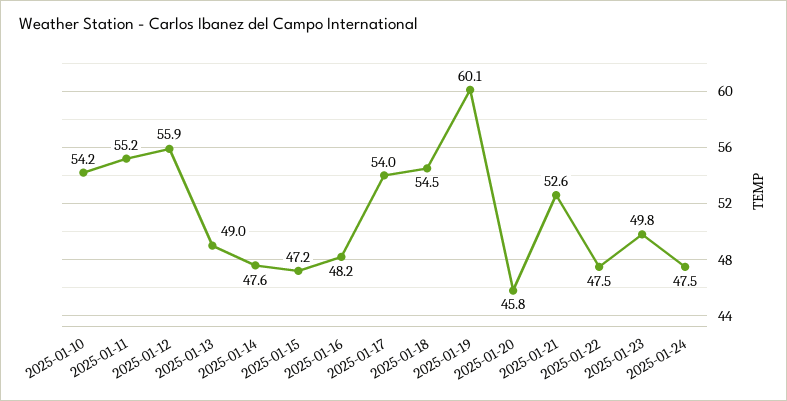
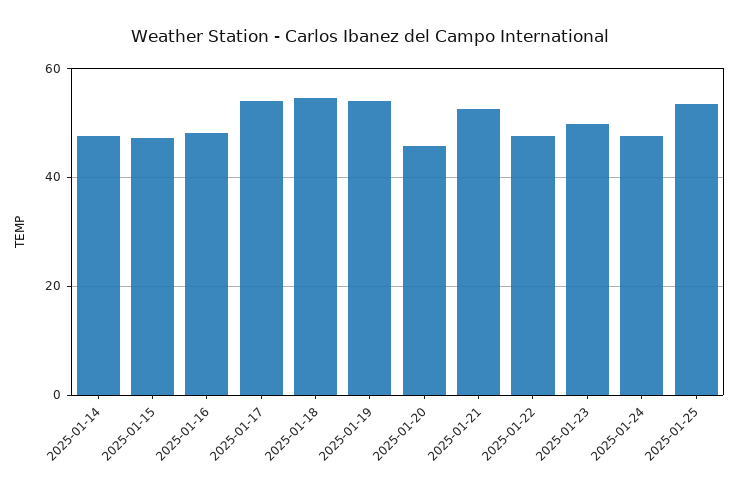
2025-01-10: 54.2 -> none
2025-01-11: 55.2 -> none
2025-01-12: 55.9 -> none
2025-01-13: 49 -> none
2025-01-19: 60.1 -> 54
2025-01-25: none -> 54

